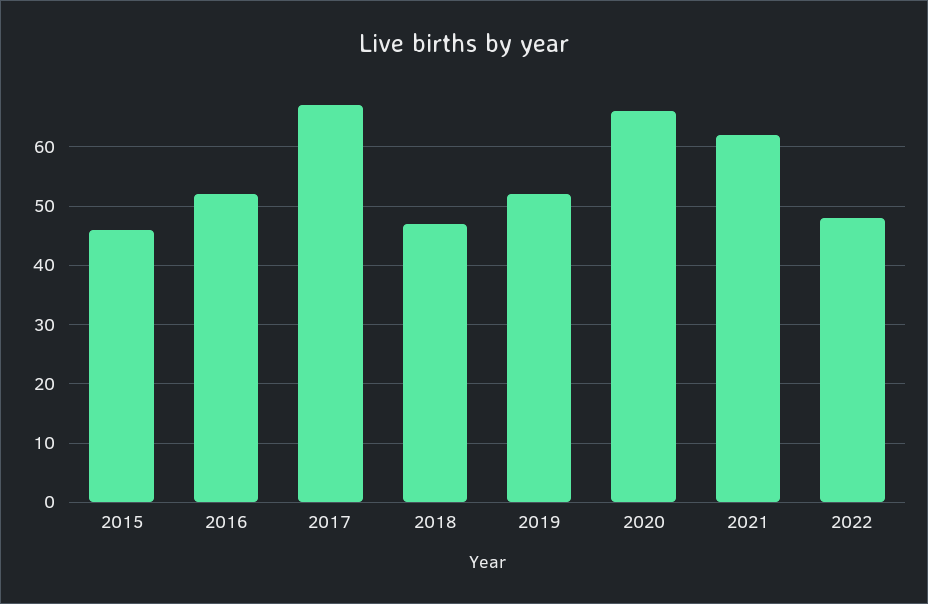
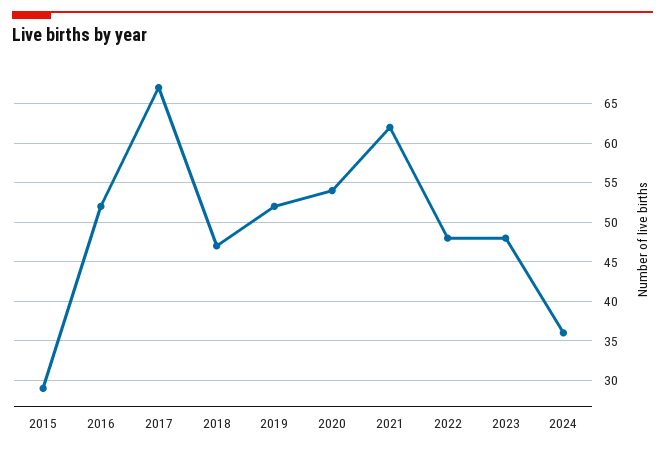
2015: 45 -> 29
2020: 65 -> 54
2023: none -> 48
2024: none -> 36

